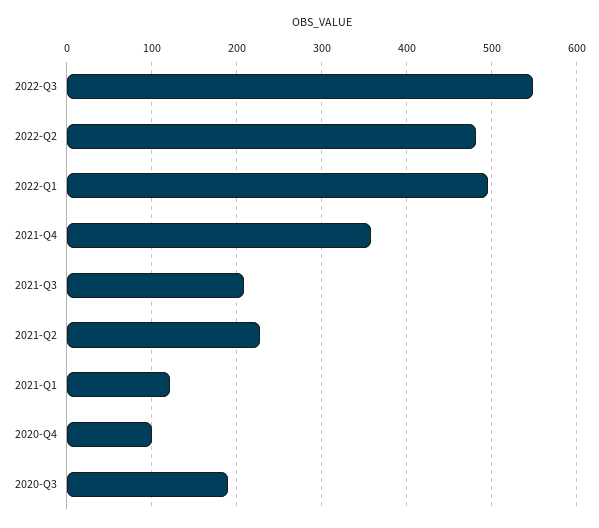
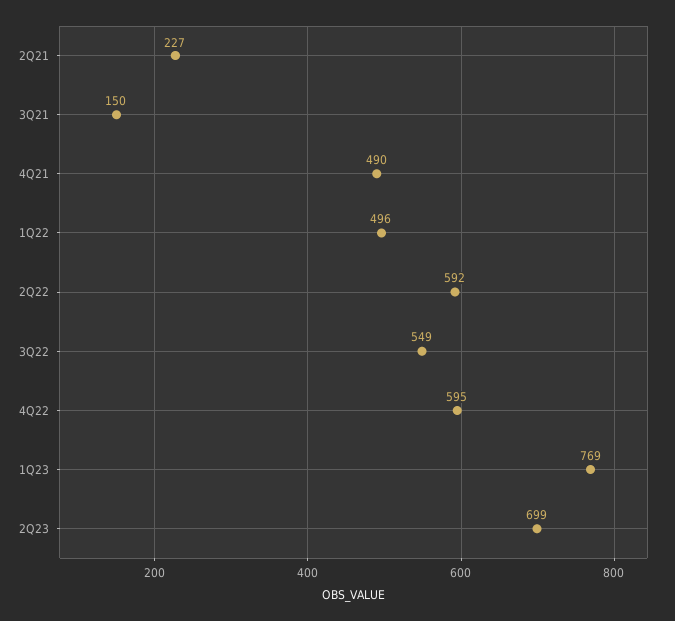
2022-Q2: 480 -> 592
2021-Q4: 360 -> 490
2021-Q3: 210 -> 150
2021-Q1: 120 -> none
2020-Q4: 100 -> none
2020-Q3: 190 -> none
4Q22: none -> 595
1Q23: none -> 769
2Q23: none -> 699

